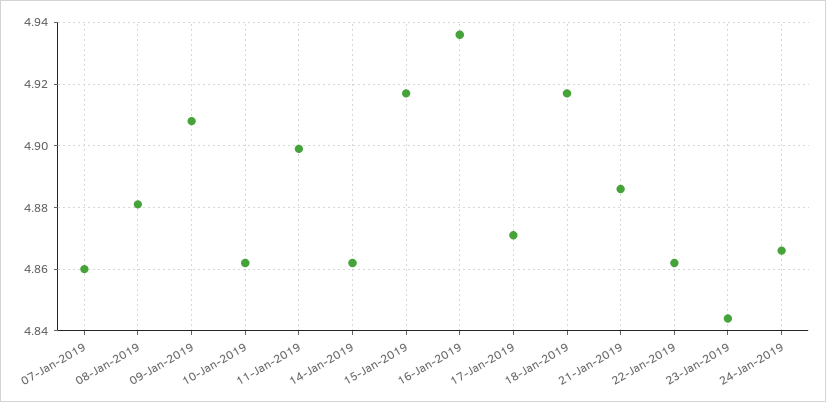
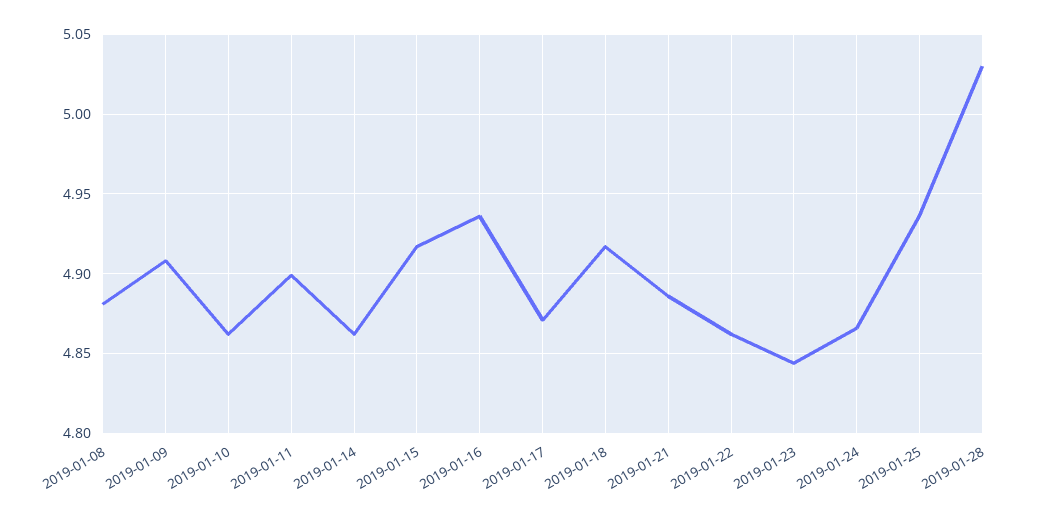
07-Jan-2019: 4.86 -> none
2019-01-25: none -> 4.935
2019-01-28: none -> 5.03

